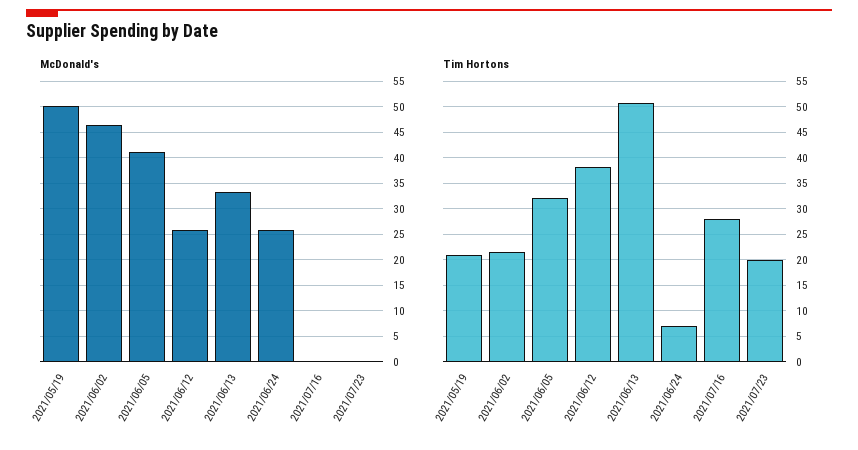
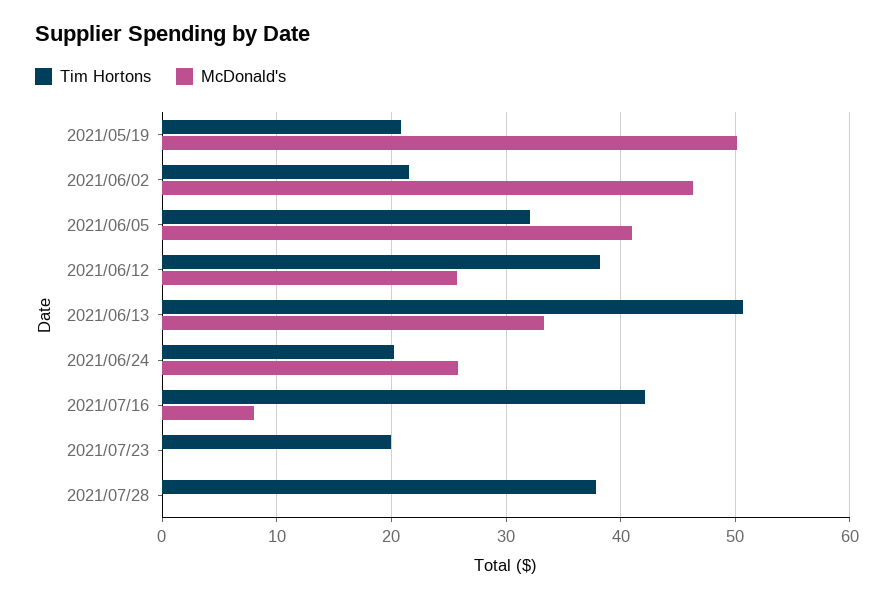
McDonald's, 2021/07/16: 0 -> 8
Tim Hortons, 2021/06/24: 7.5 -> 20
Tim Hortons, 2021/07/16: 27.5 -> 42
Tim Hortons, 2021/07/28: none -> 38
McDonald's, 2021/07/28: none -> 0

